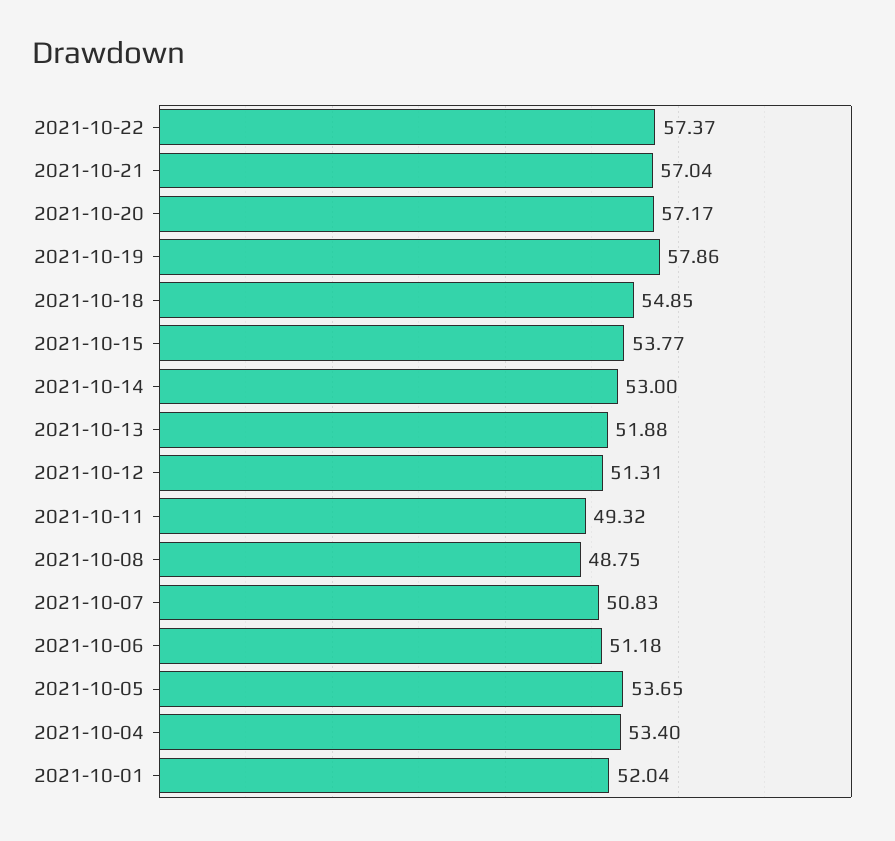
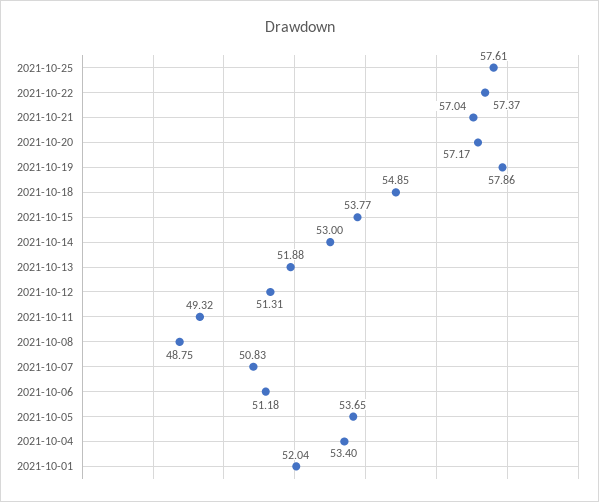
2021-10-25: none -> 57.61

